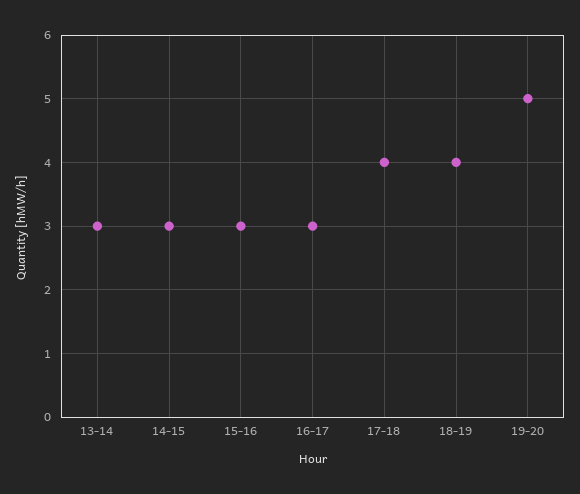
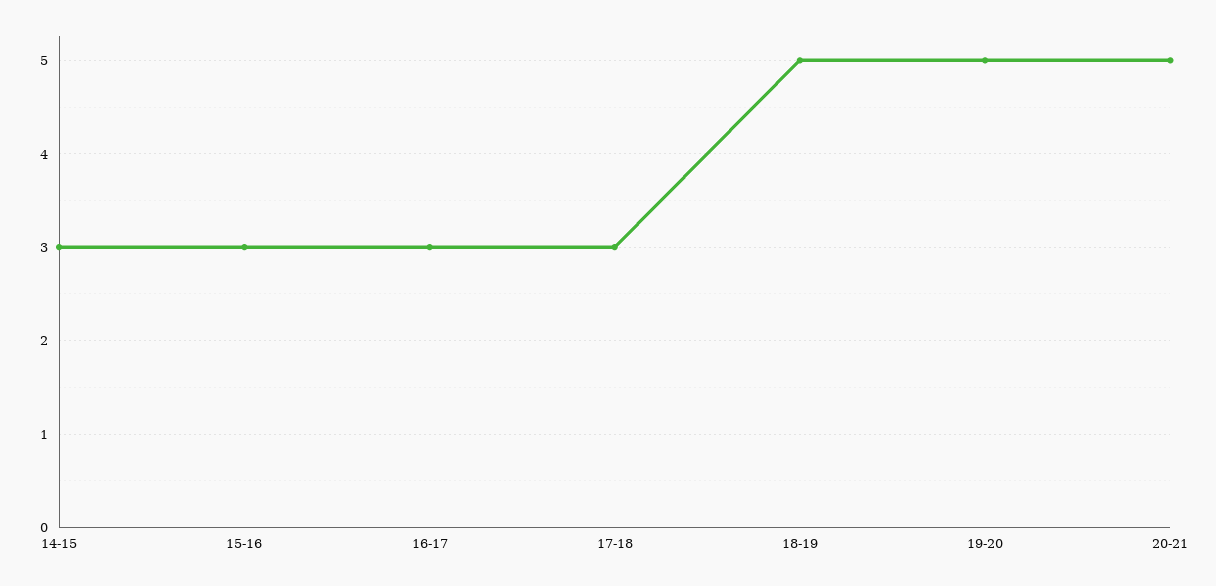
13-14: 3 -> none
17-18: 4 -> 3
18-19: 4 -> 5
20-21: none -> 5

